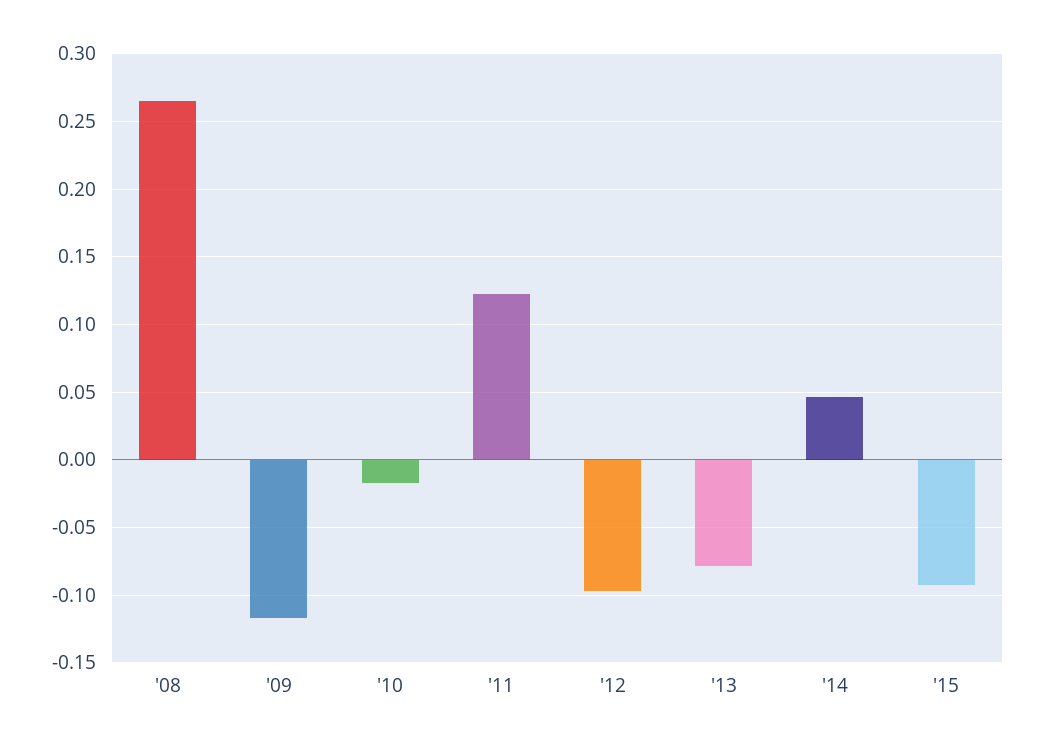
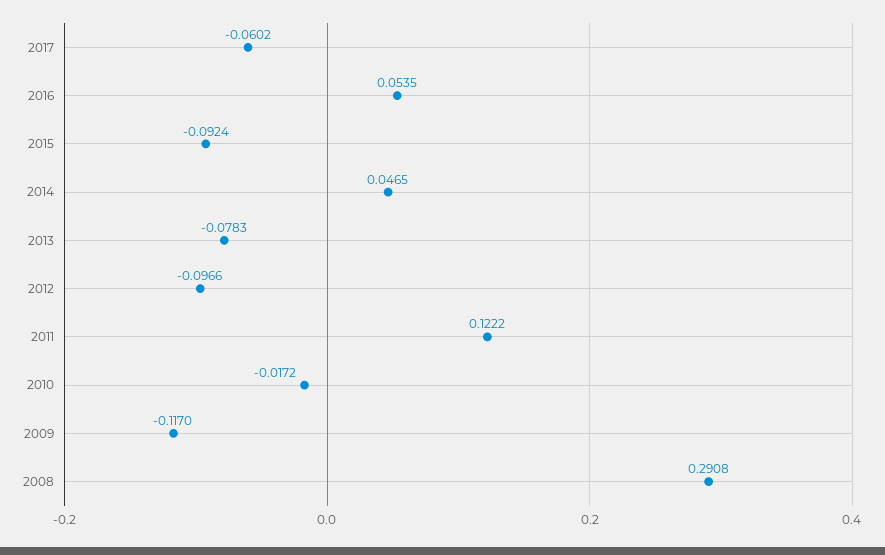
'08: 0.265 -> 0.2908
2017: none -> -0.0602
2016: none -> 0.0535

